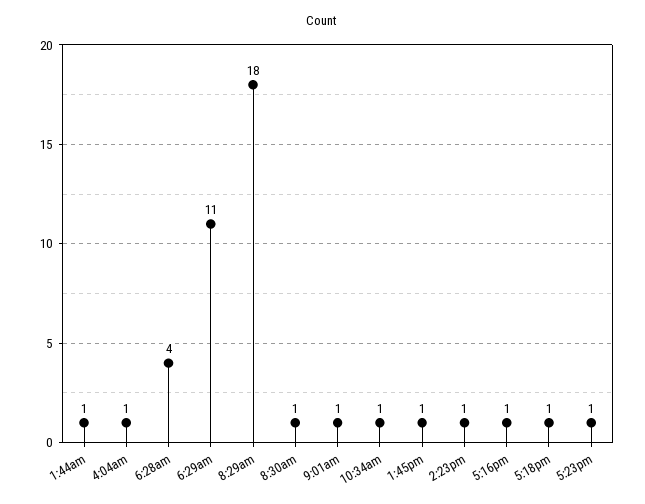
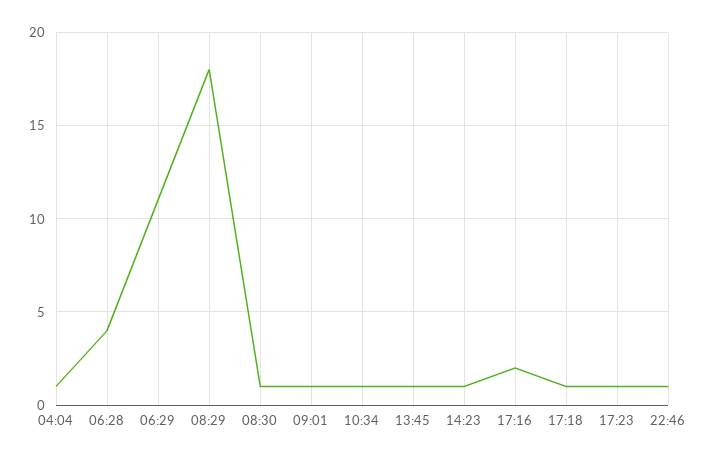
1:44am: 1 -> none
5:16pm: 1 -> 2
22:46: none -> 1

